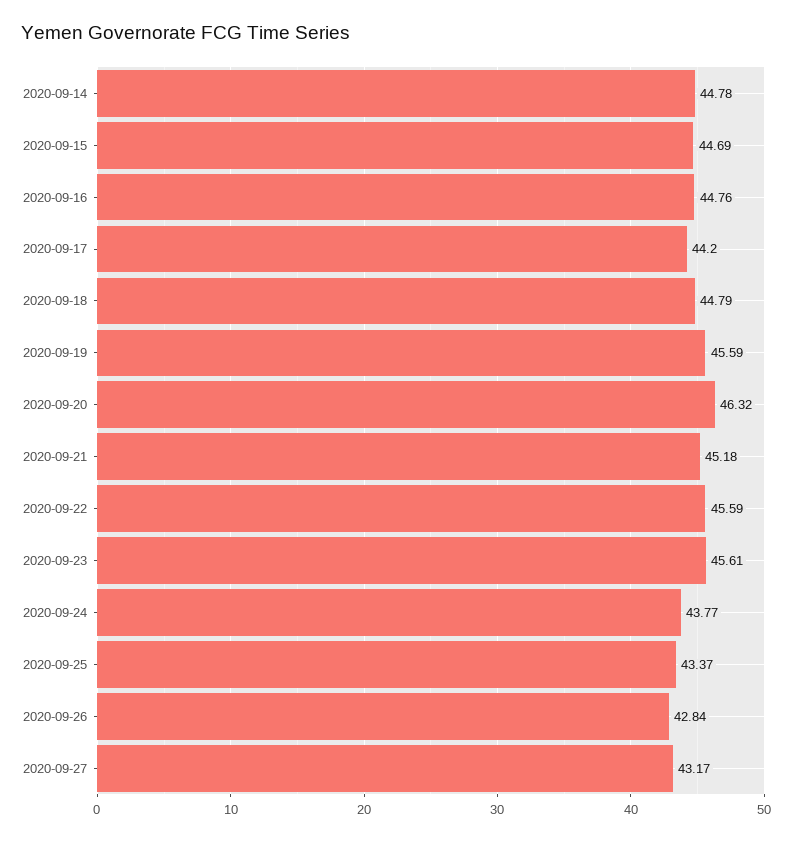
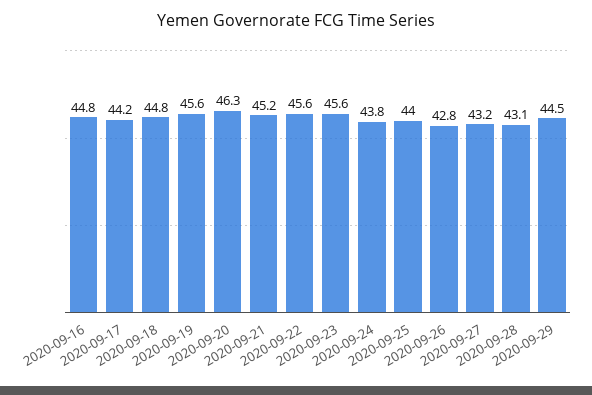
2020-09-14: 44.78 -> none
2020-09-15: 44.69 -> none
2020-09-25: 43.37 -> 44
2020-09-28: none -> 43.1
2020-09-29: none -> 44.5

